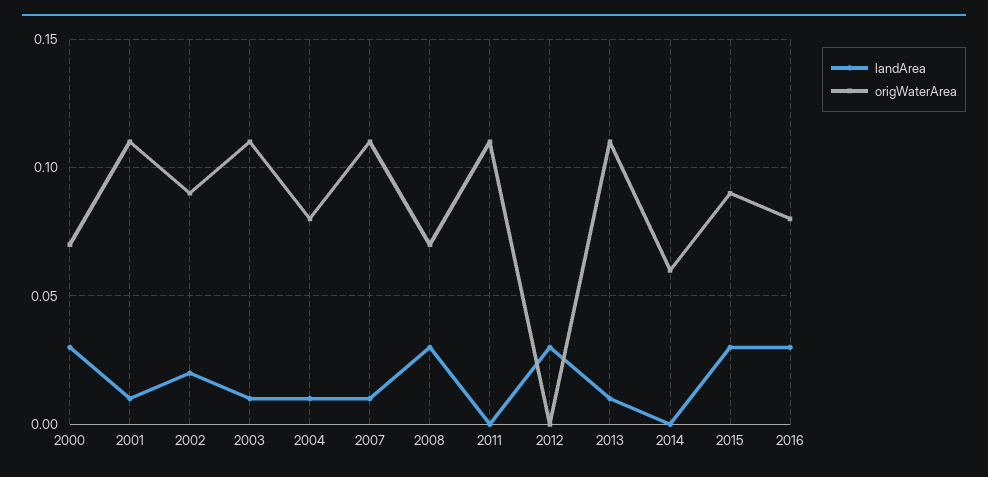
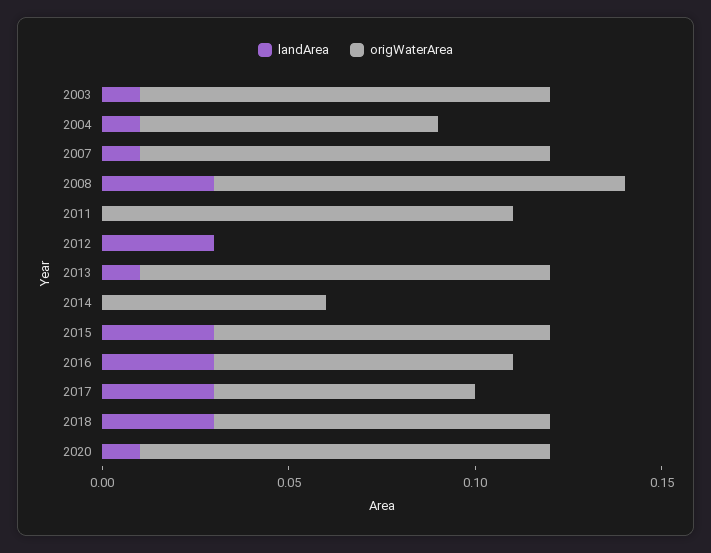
landArea, 2000: 0.03 -> none
origWaterArea, 2000: 0.07 -> none
landArea, 2001: 0.01 -> none
origWaterArea, 2001: 0.11 -> none
landArea, 2002: 0.02 -> none
origWaterArea, 2002: 0.09 -> none
origWaterArea, 2008: 0.07 -> 0.11
landArea, 2017: none -> 0.03
origWaterArea, 2017: none -> 0.07
landArea, 2018: none -> 0.03
origWaterArea, 2018: none -> 0.09
landArea, 2020: none -> 0.01
origWaterArea, 2020: none -> 0.11

